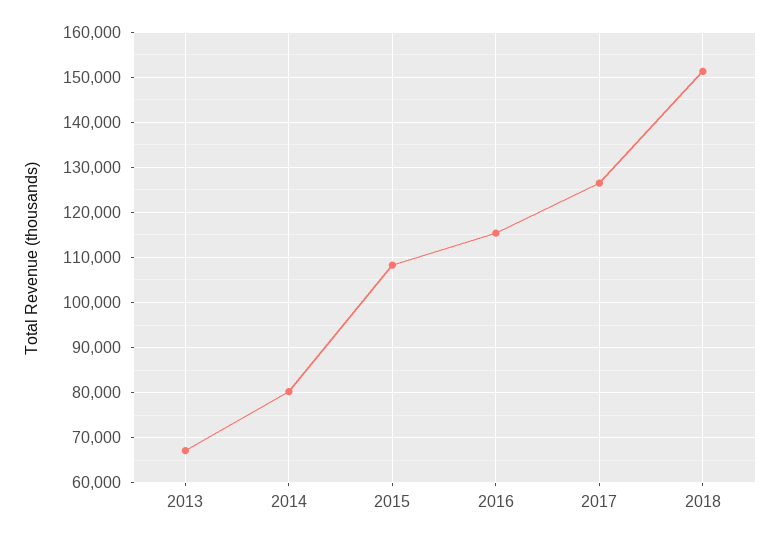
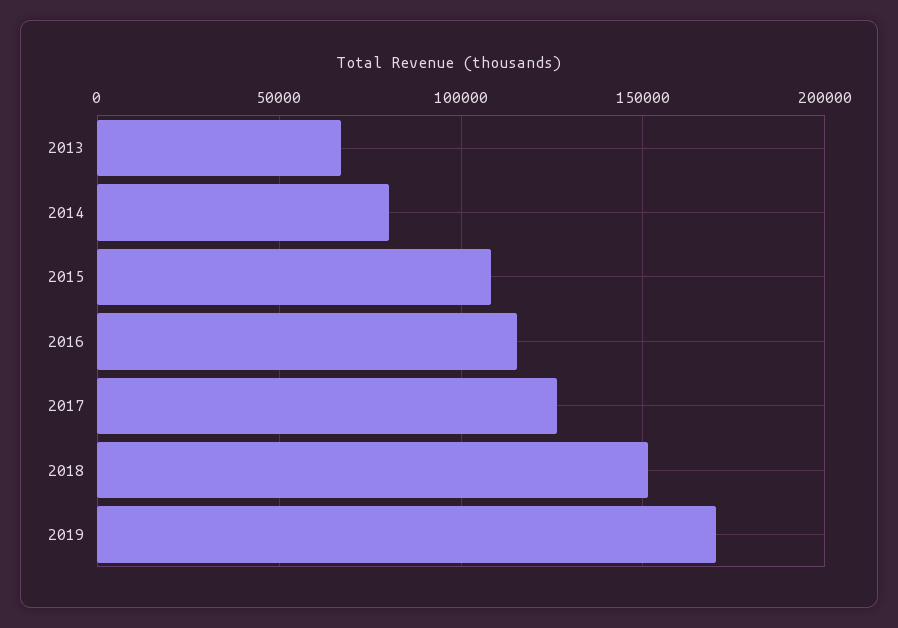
2019: none -> 170000

